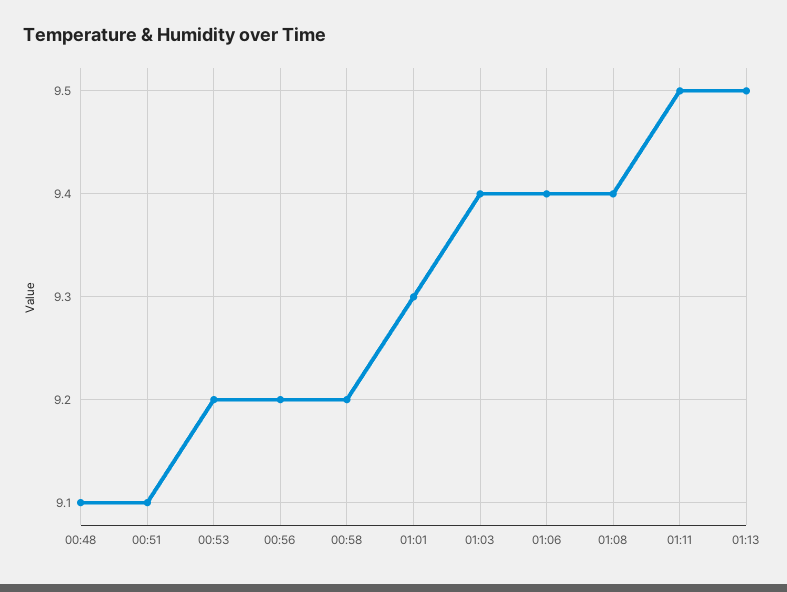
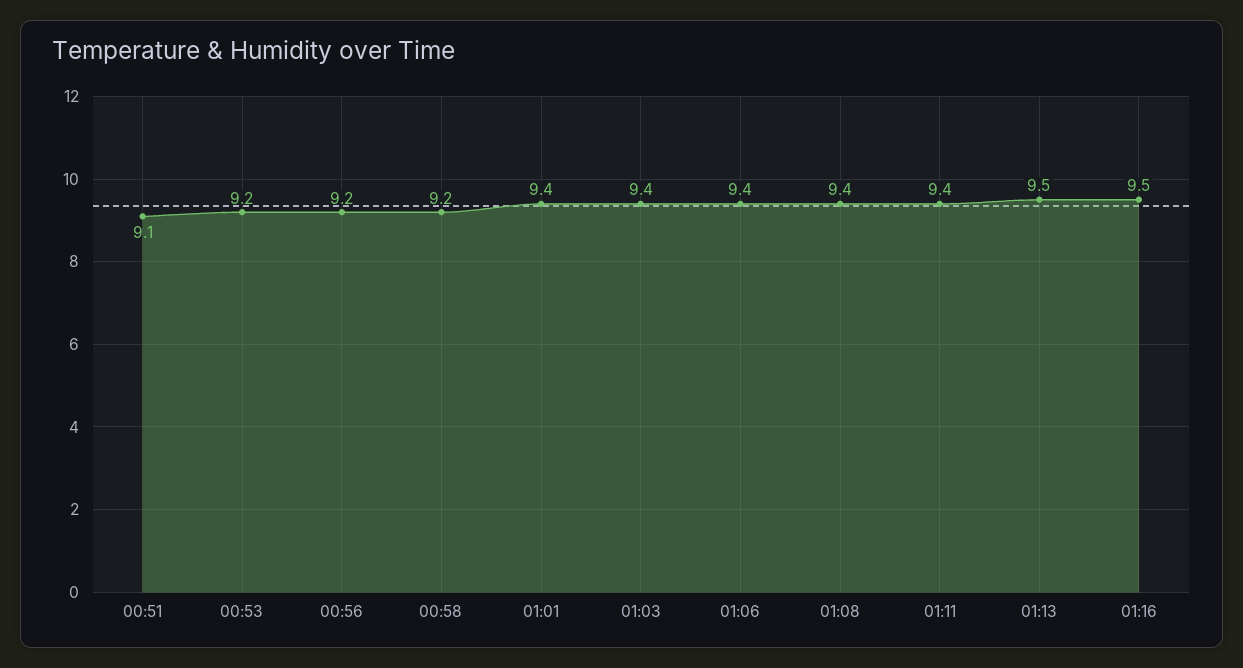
00:48: 9.1 -> none
01:01: 9.3 -> 9.4
01:11: 9.5 -> 9.4
01:16: none -> 9.5

